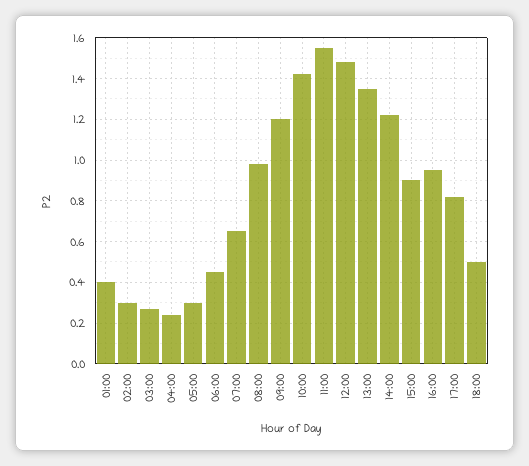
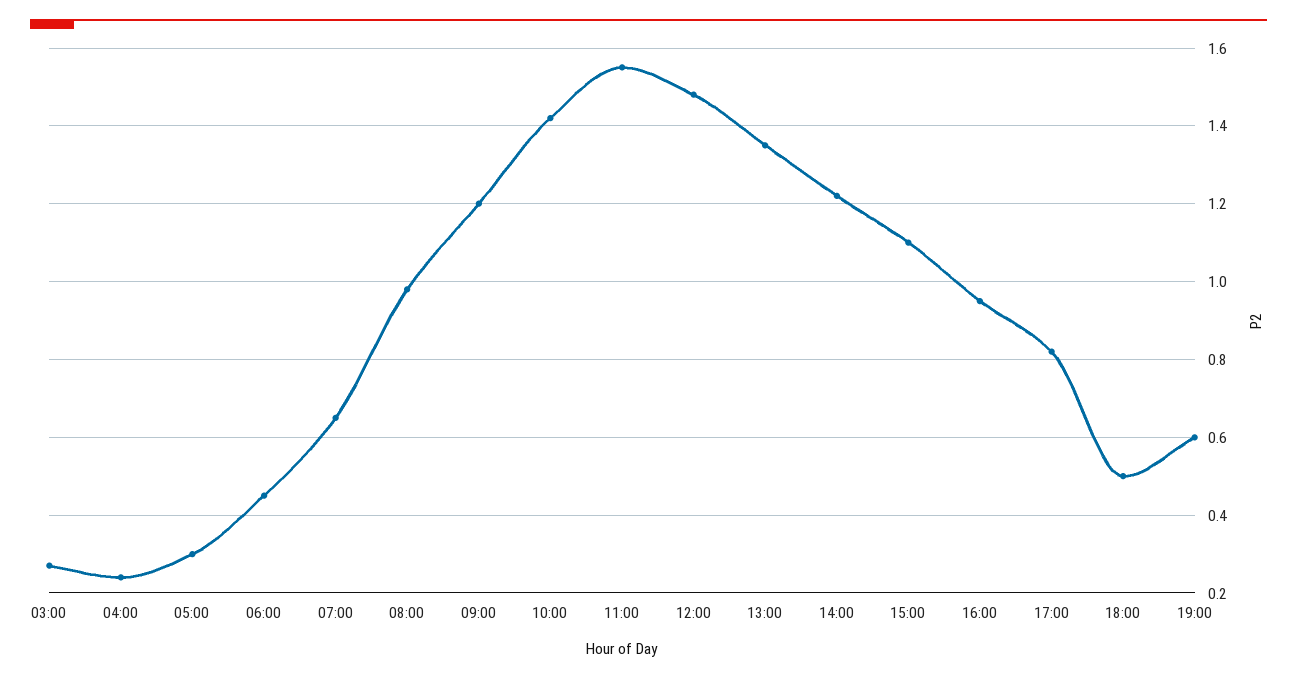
01:00: 0.4 -> none
02:00: 0.3 -> none
15:00: 0.9 -> 1.1
19:00: none -> 0.6

